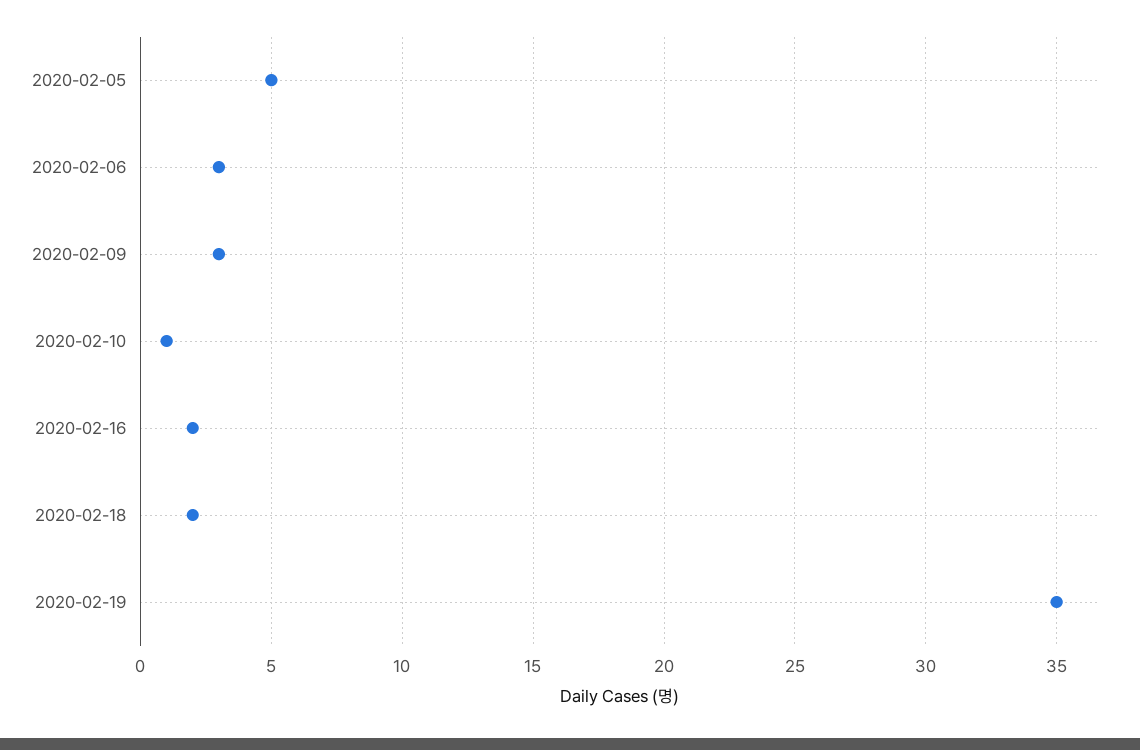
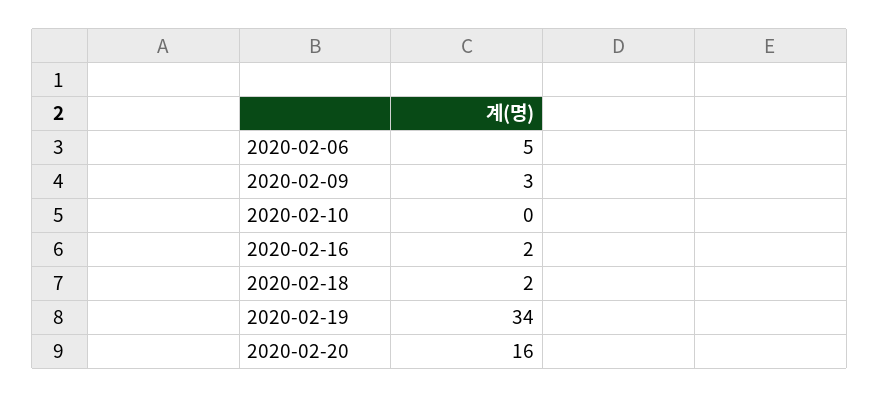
2020-02-05: 5 -> none
2020-02-06: 3 -> 5
2020-02-10: 1 -> 0
2020-02-19: 35 -> 34
2020-02-20: none -> 16

